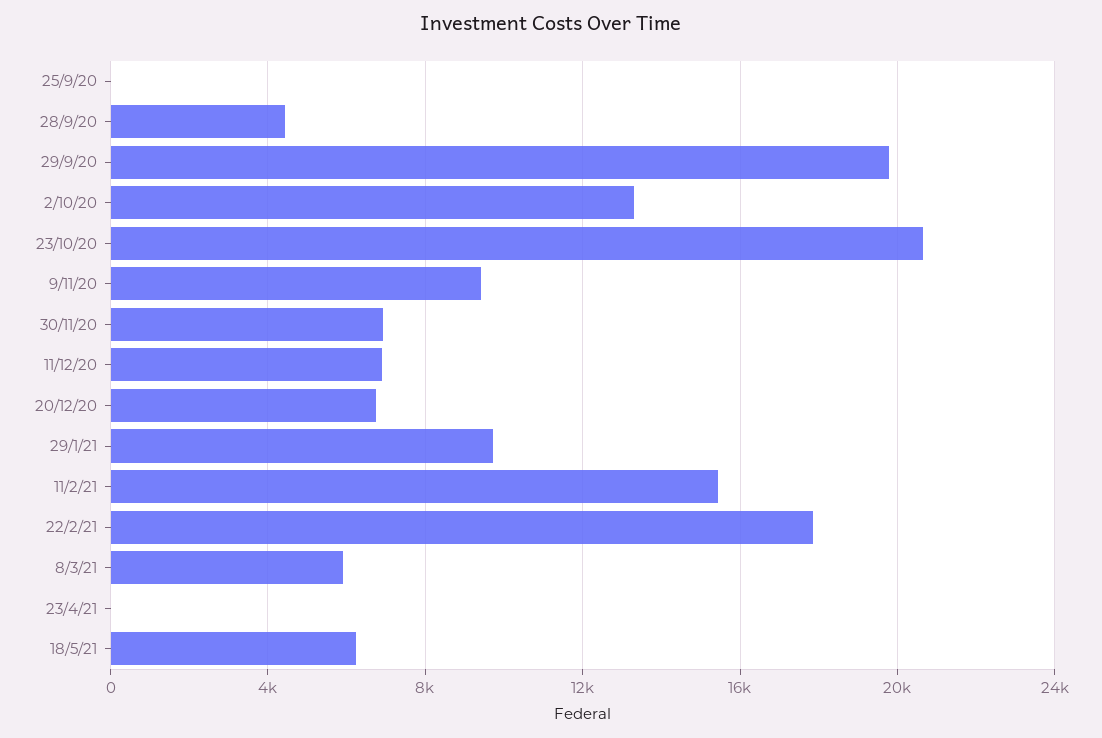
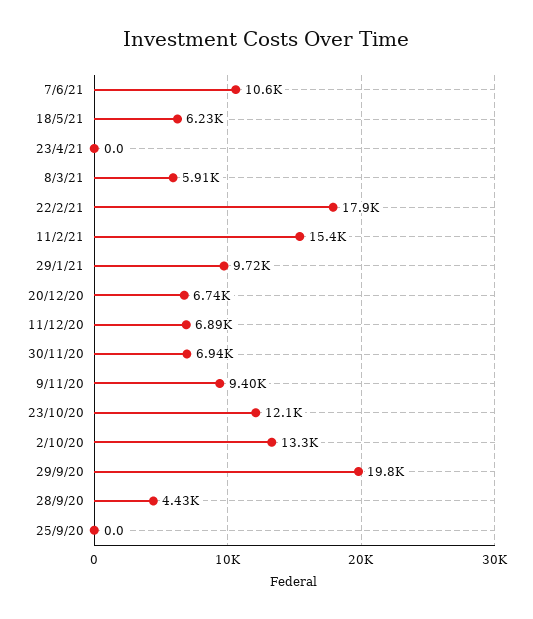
23/10/20: 20500 -> 12100
7/6/21: none -> 10600

